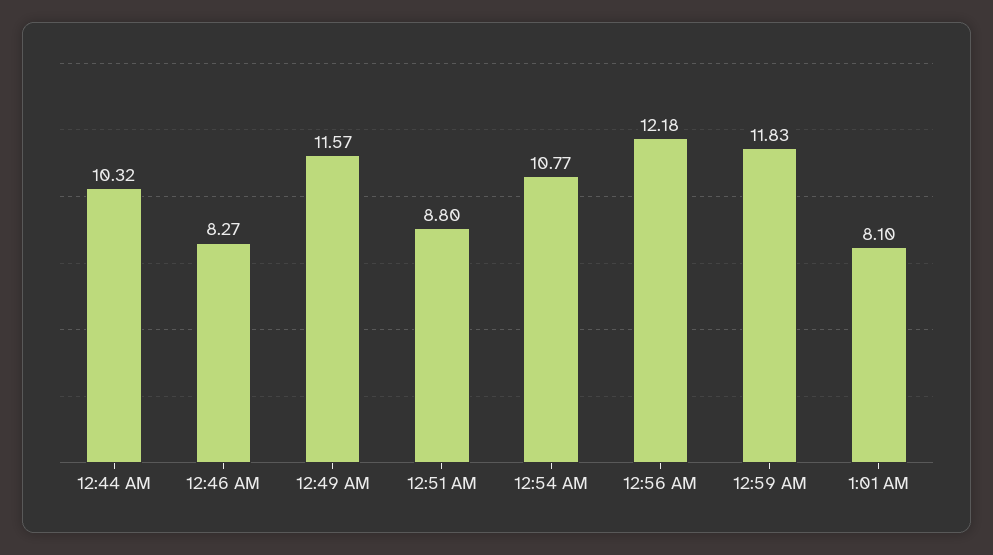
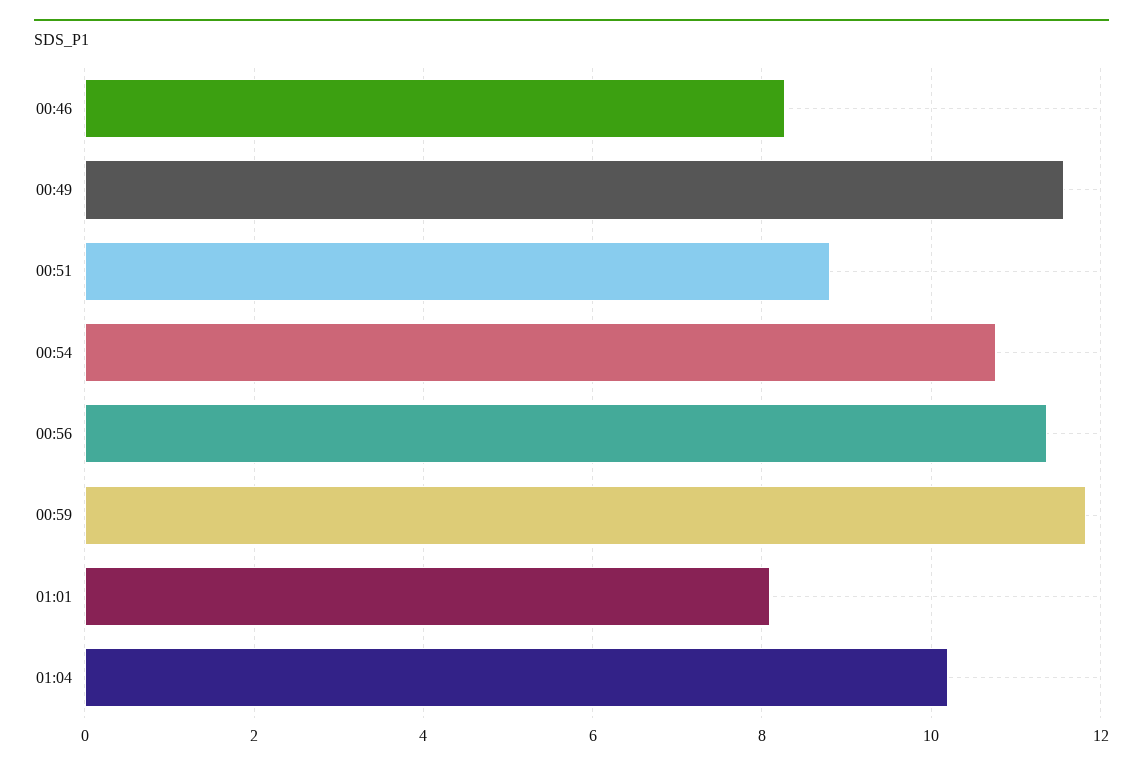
12:44 AM: 10.32 -> none
12:56 AM: 12.18 -> 11.4
01:04: none -> 10.2

